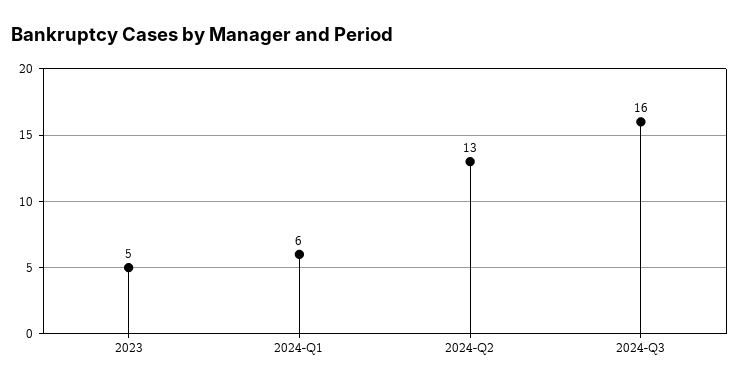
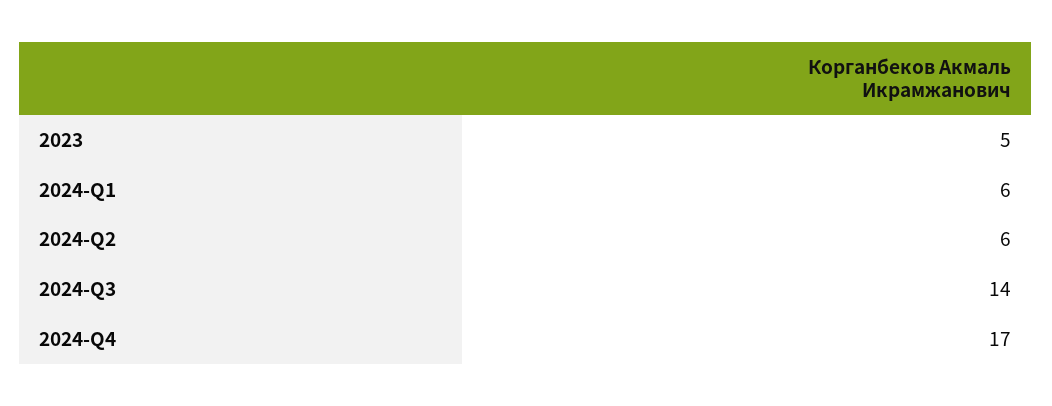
2024-Q2: 13 -> 6
2024-Q3: 16 -> 14
2024-Q4: none -> 17

